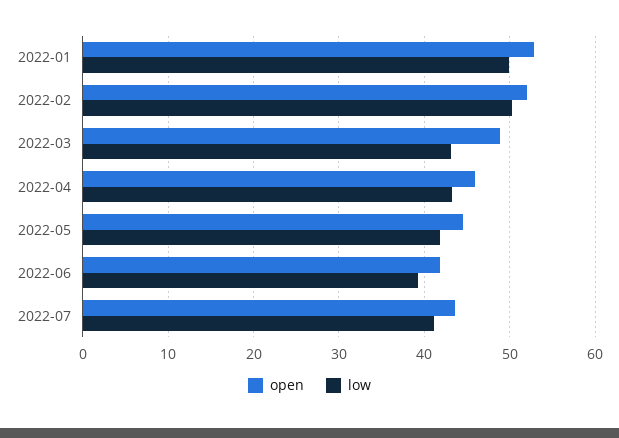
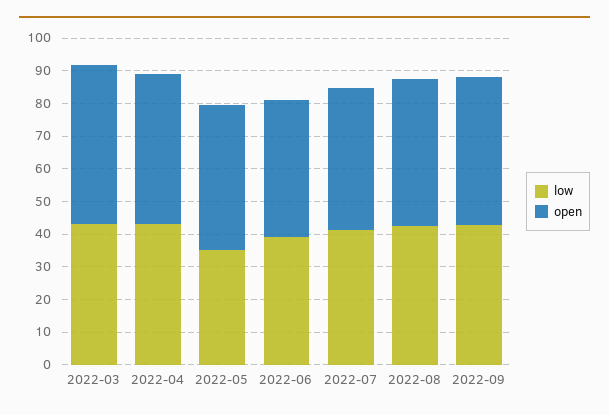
open, 2022-01: 53 -> none
low, 2022-01: 50 -> none
open, 2022-02: 52 -> none
low, 2022-02: 50 -> none
low, 2022-05: 42 -> 35
low, 2022-08: none -> 42.5
open, 2022-08: none -> 45
low, 2022-09: none -> 42.5
open, 2022-09: none -> 45

